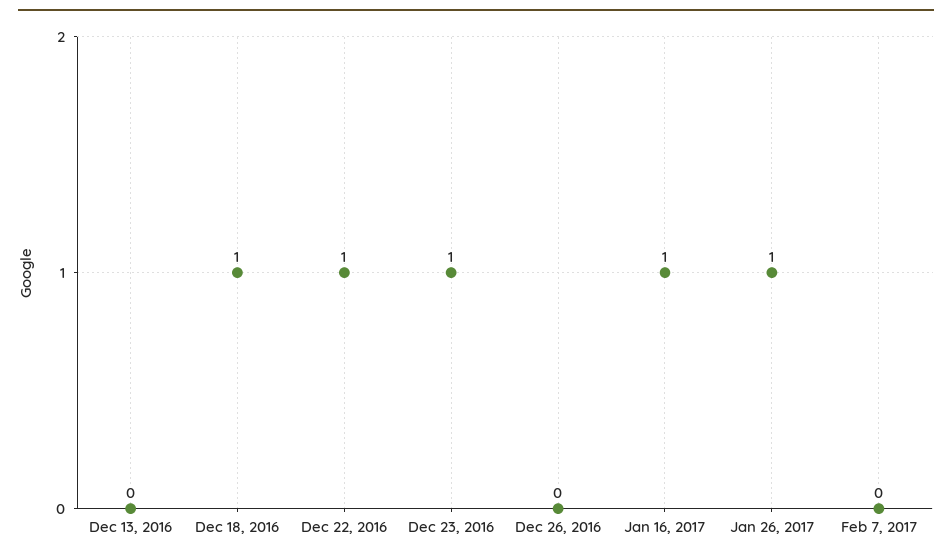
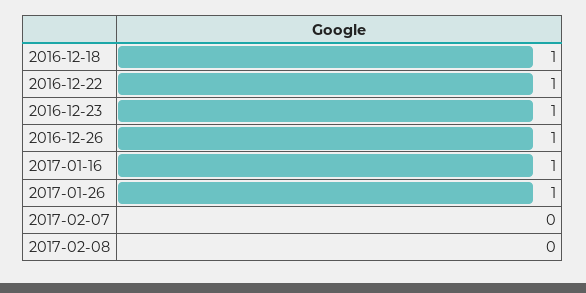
Dec 13, 2016: 0 -> none
Dec 26, 2016: 0 -> 1
2017-02-08: none -> 0

